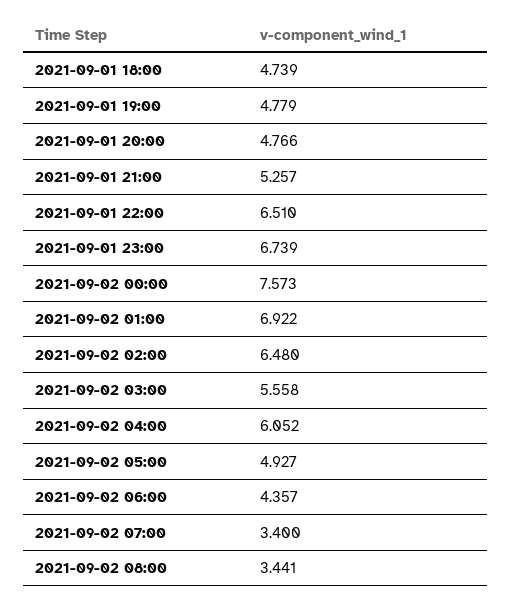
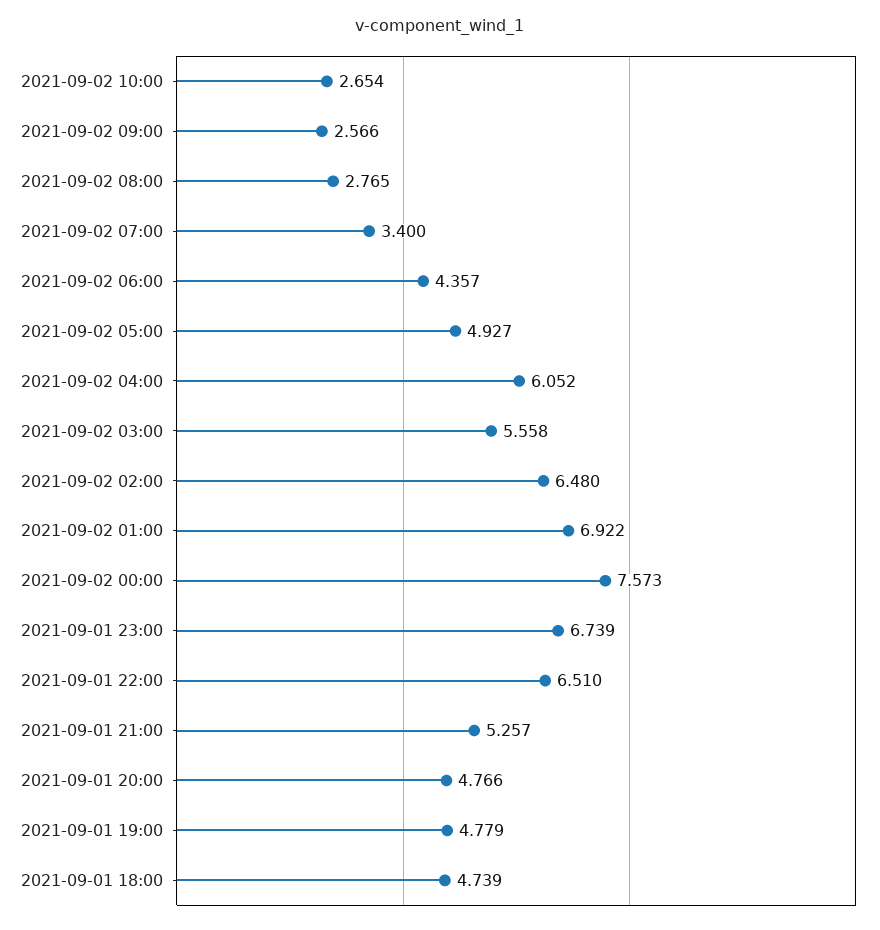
2021-09-02 08:00: 3.441 -> 2.765
2021-09-02 10:00: none -> 2.654
2021-09-02 09:00: none -> 2.566

